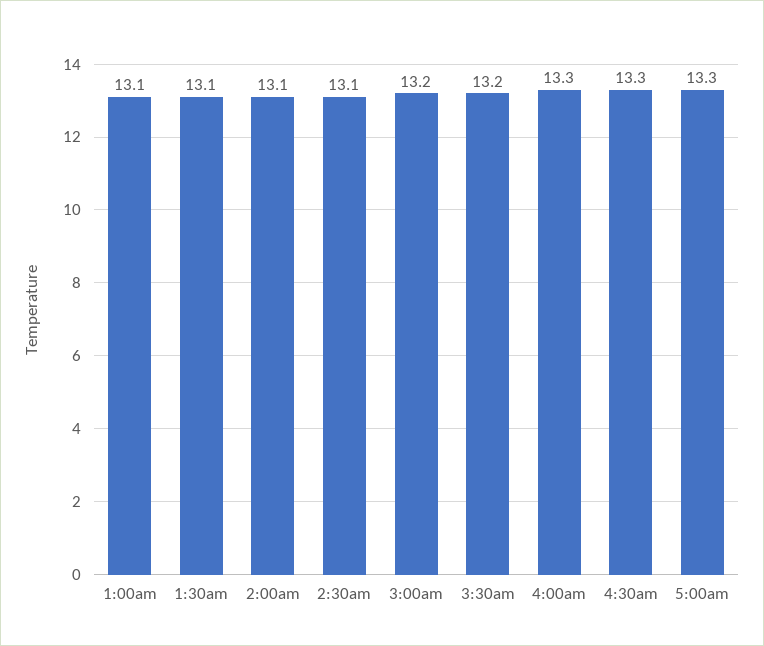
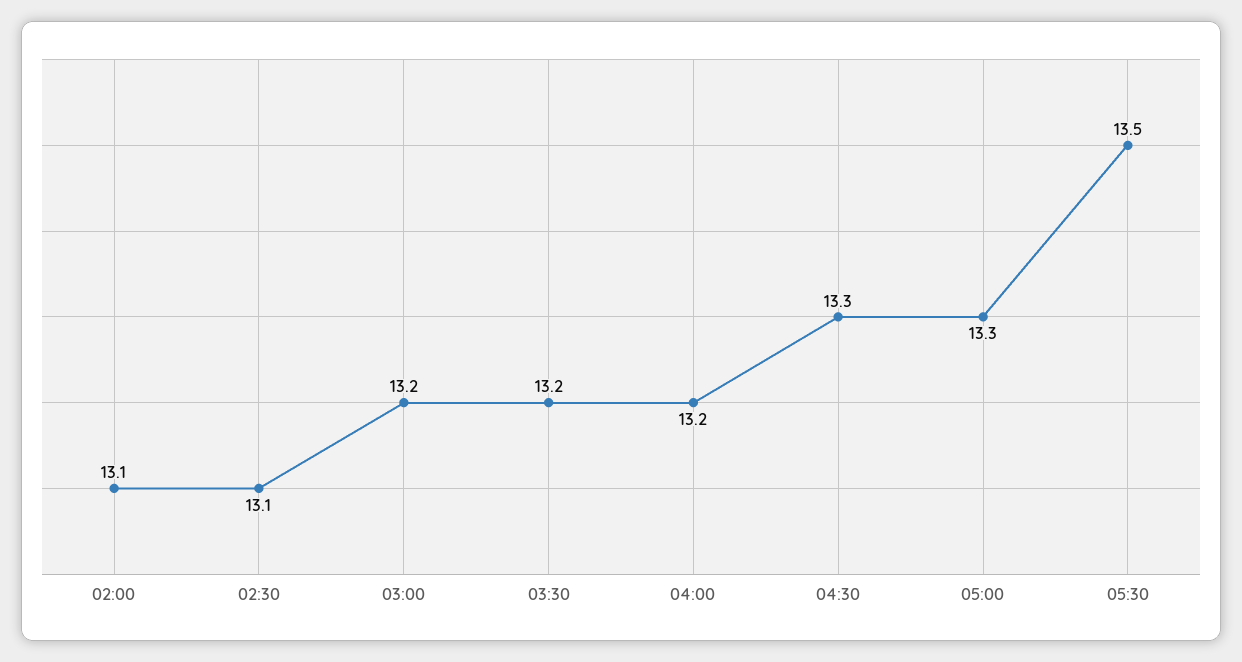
1:00am: 13.1 -> none
1:30am: 13.1 -> none
4:00am: 13.3 -> 13.2
05:30: none -> 13.5

